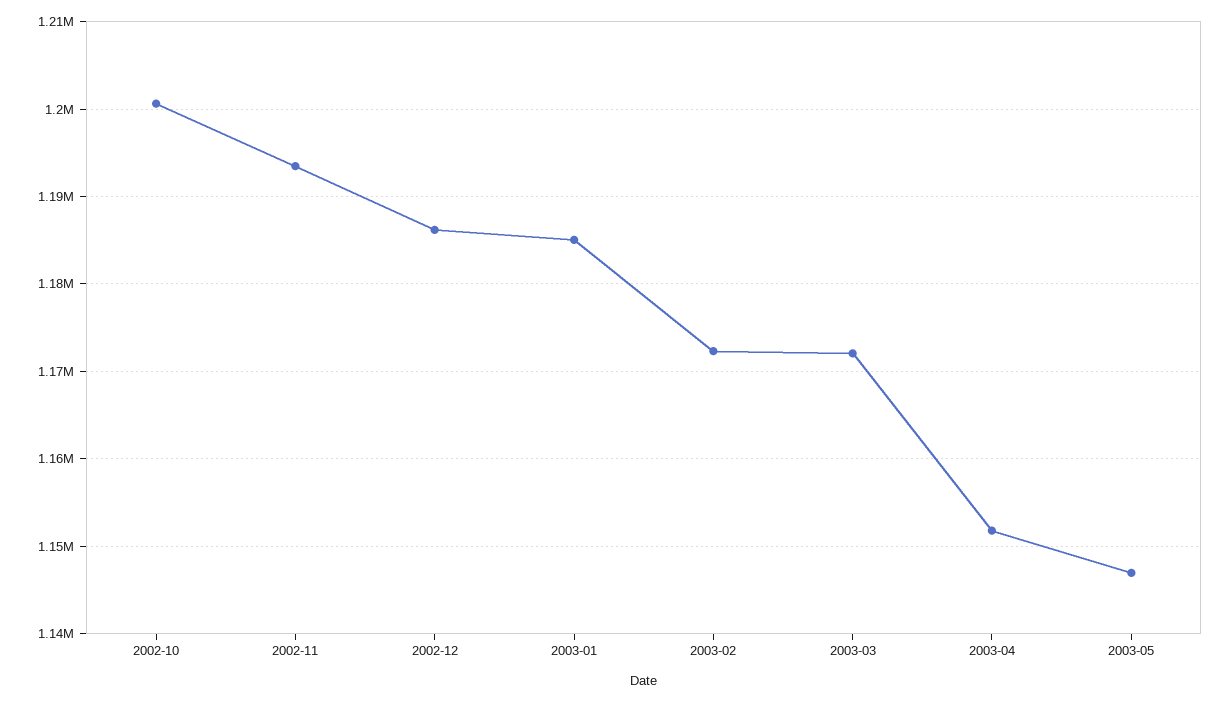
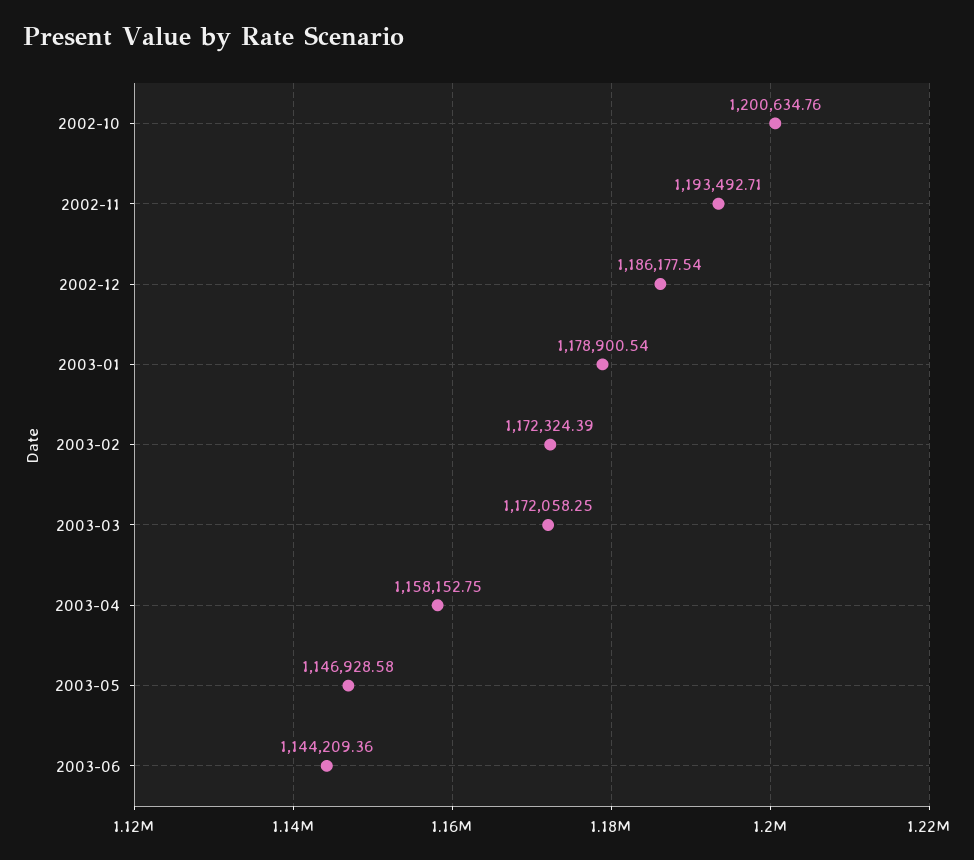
2003-01: 1185000 -> 1178900.54
2003-04: 1152000 -> 1158152.75
2003-06: none -> 1144209.36

